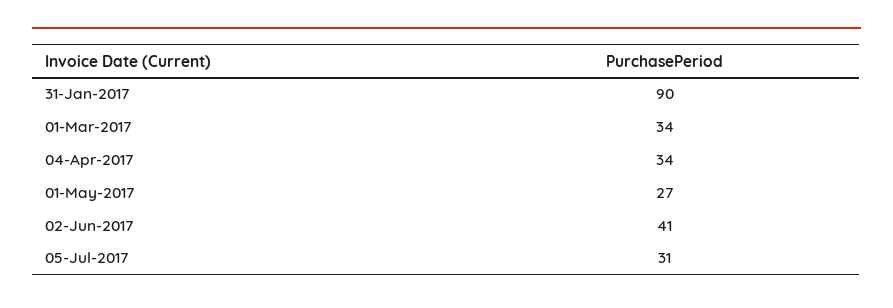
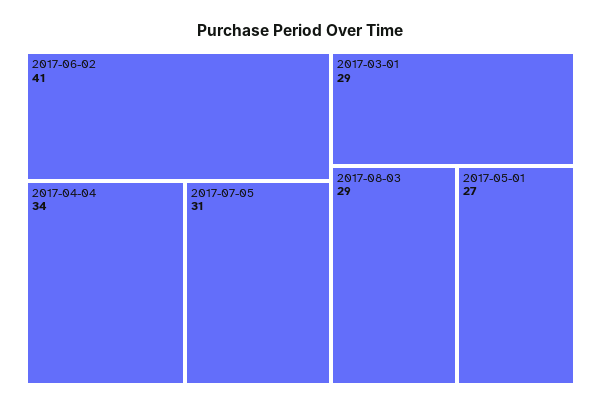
31-Jan-2017: 90 -> none
01-Mar-2017: 34 -> 29
2017-08-03: none -> 29

